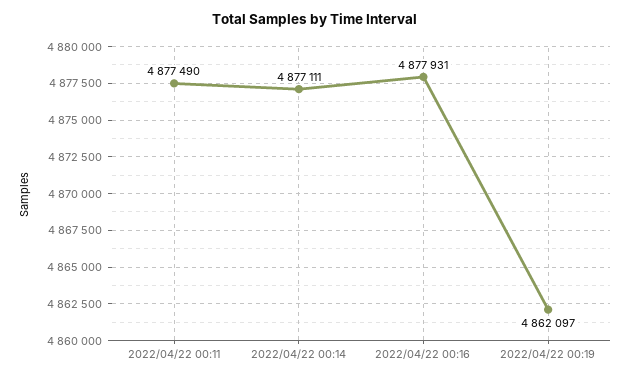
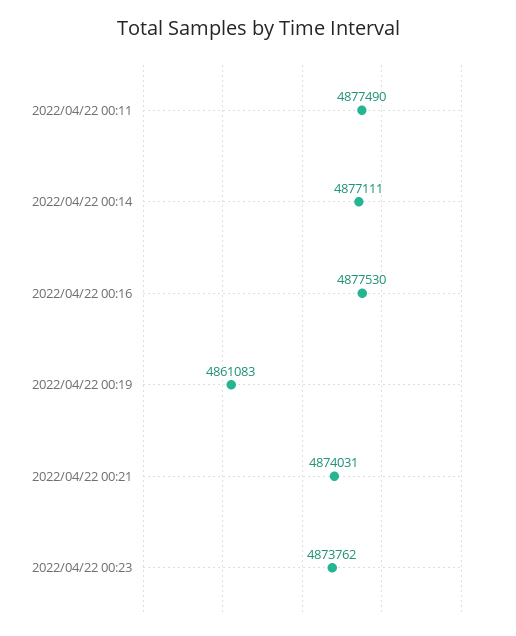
2022/04/22 00:16: 4877931 -> 4877530
2022/04/22 00:19: 4862097 -> 4861083
2022/04/22 00:21: none -> 4874031
2022/04/22 00:23: none -> 4873762

